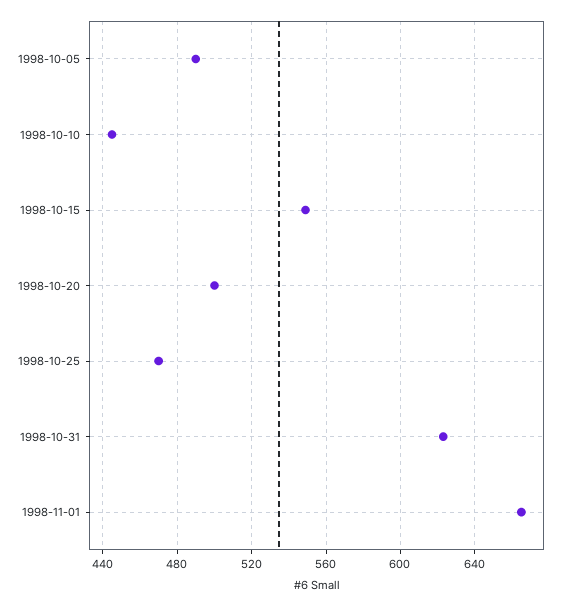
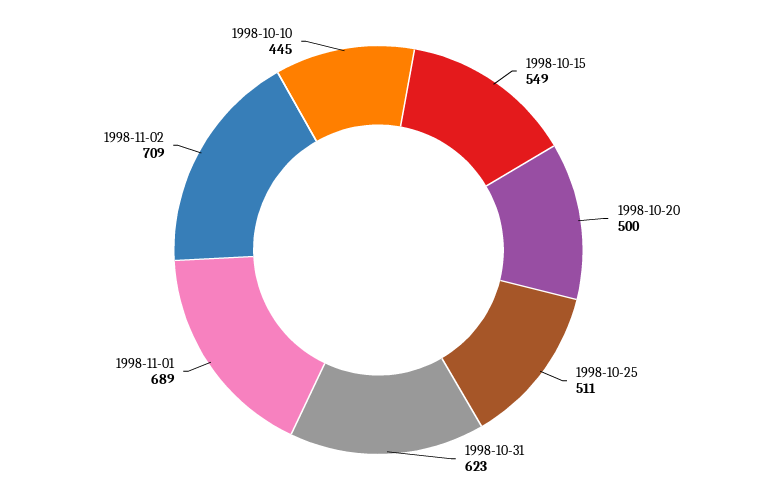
1998-10-05: 490 -> none
1998-10-25: 470 -> 511
1998-11-01: 665 -> 689
1998-11-02: none -> 709

